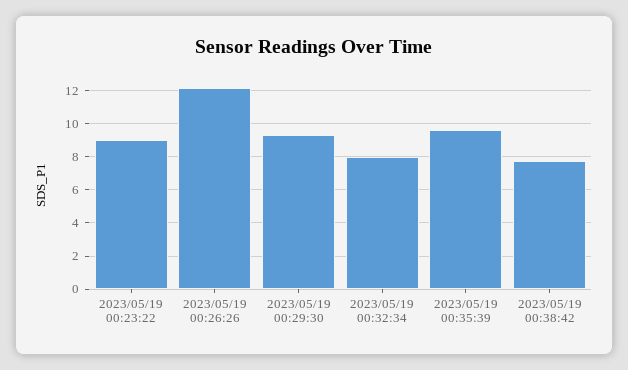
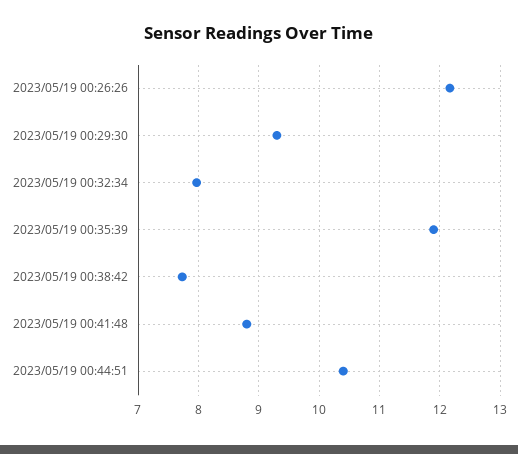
2023/05/19 00:23:22: 9 -> none
2023/05/19 00:35:39: 9.5 -> 11.9
2023/05/19 00:41:48: none -> 8.8
2023/05/19 00:44:51: none -> 10.4

